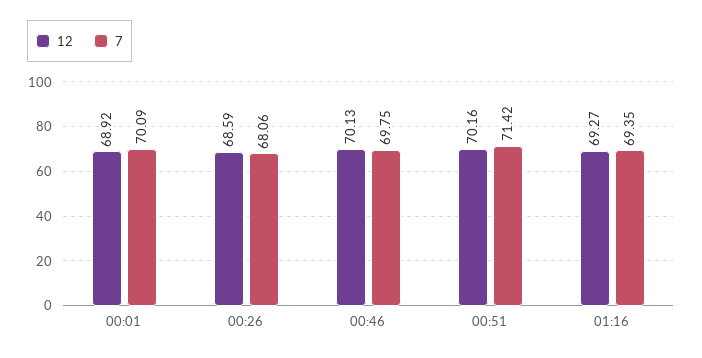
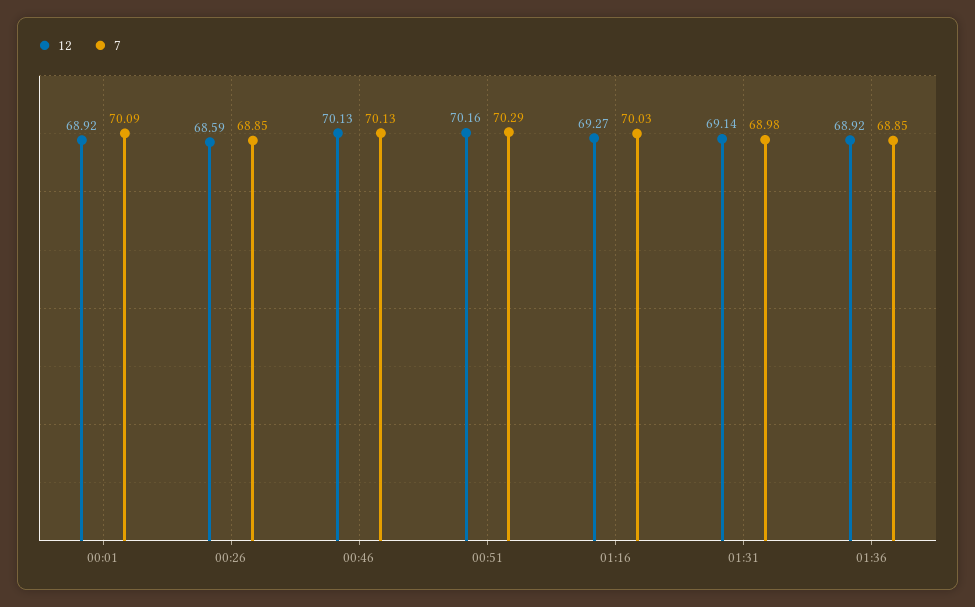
7, 00:26: 68.06 -> 68.85
7, 00:46: 69.75 -> 70.13
7, 00:51: 71.42 -> 70.29
7, 01:16: 69.35 -> 70.03
12, 01:31: none -> 69.14
7, 01:31: none -> 68.98
12, 01:36: none -> 68.92
7, 01:36: none -> 68.85

